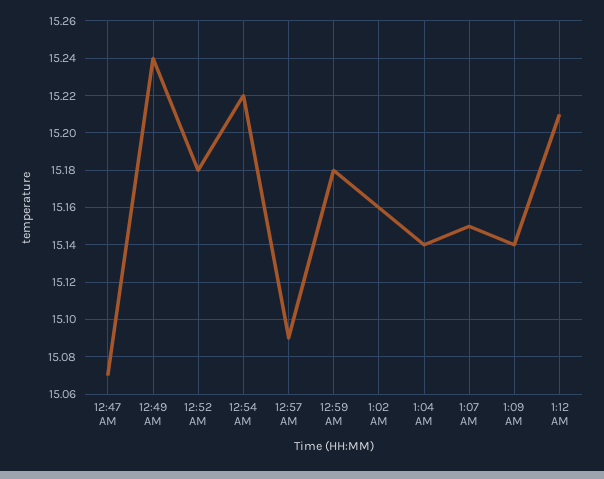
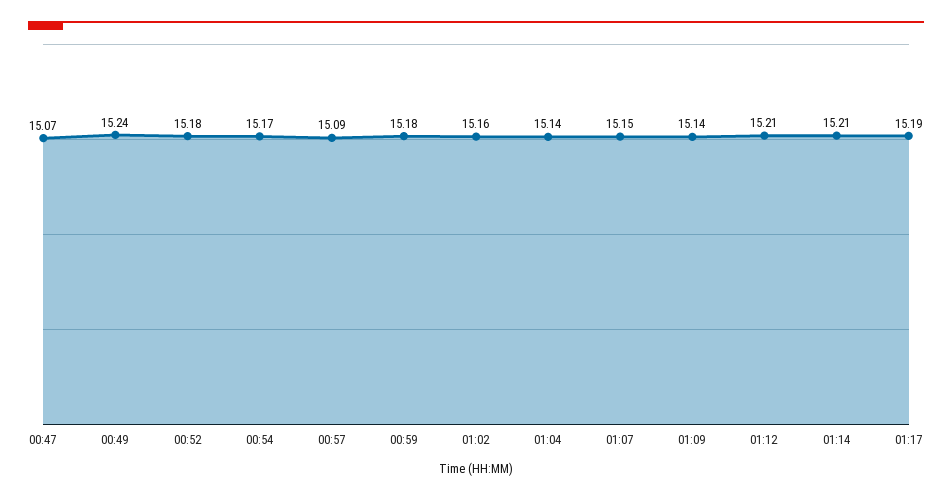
12:54 AM: 15.22 -> 15.17
01:14: none -> 15.21
01:17: none -> 15.19

